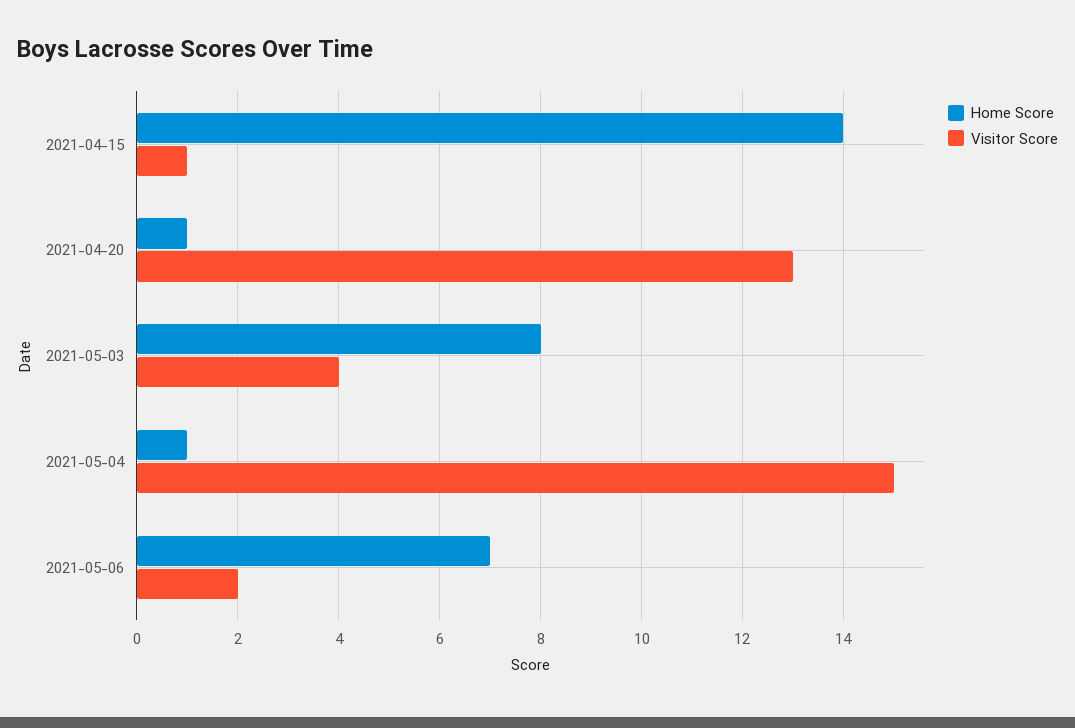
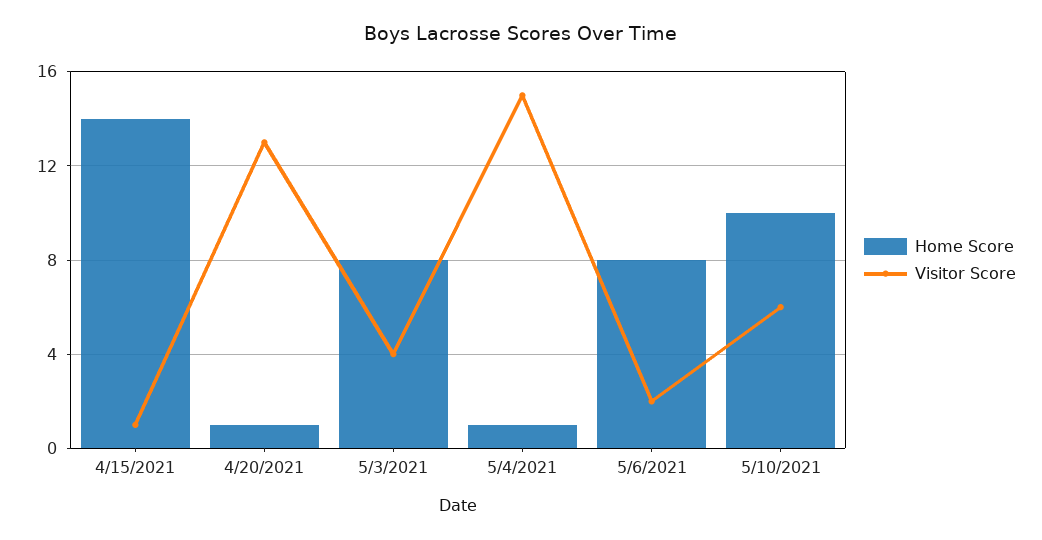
Home Score, 2021-05-06: 7 -> 8
Home Score, 5/10/2021: none -> 10
Visitor Score, 5/10/2021: none -> 6

